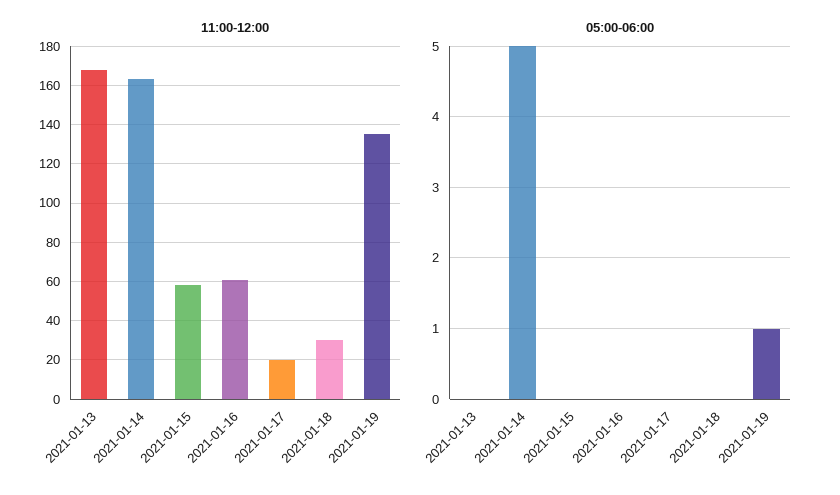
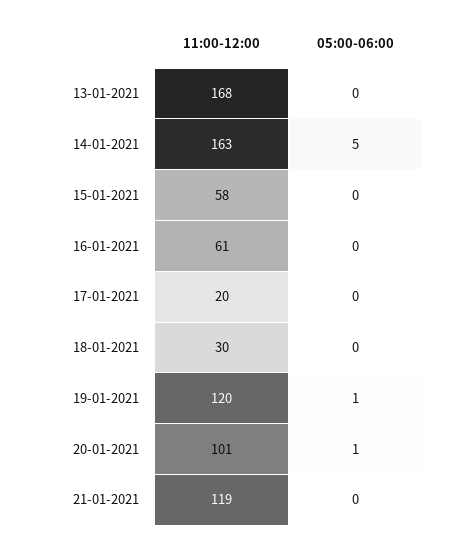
11:00-12:00, 2021-01-19: 135 -> 120
11:00-12:00, 20-01-2021: none -> 101
05:00-06:00, 20-01-2021: none -> 1
11:00-12:00, 21-01-2021: none -> 119
05:00-06:00, 21-01-2021: none -> 0

